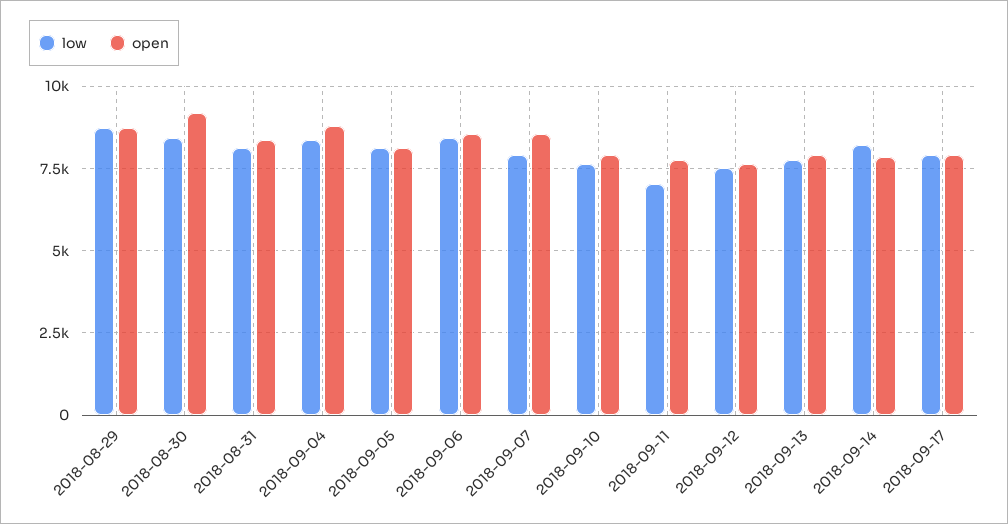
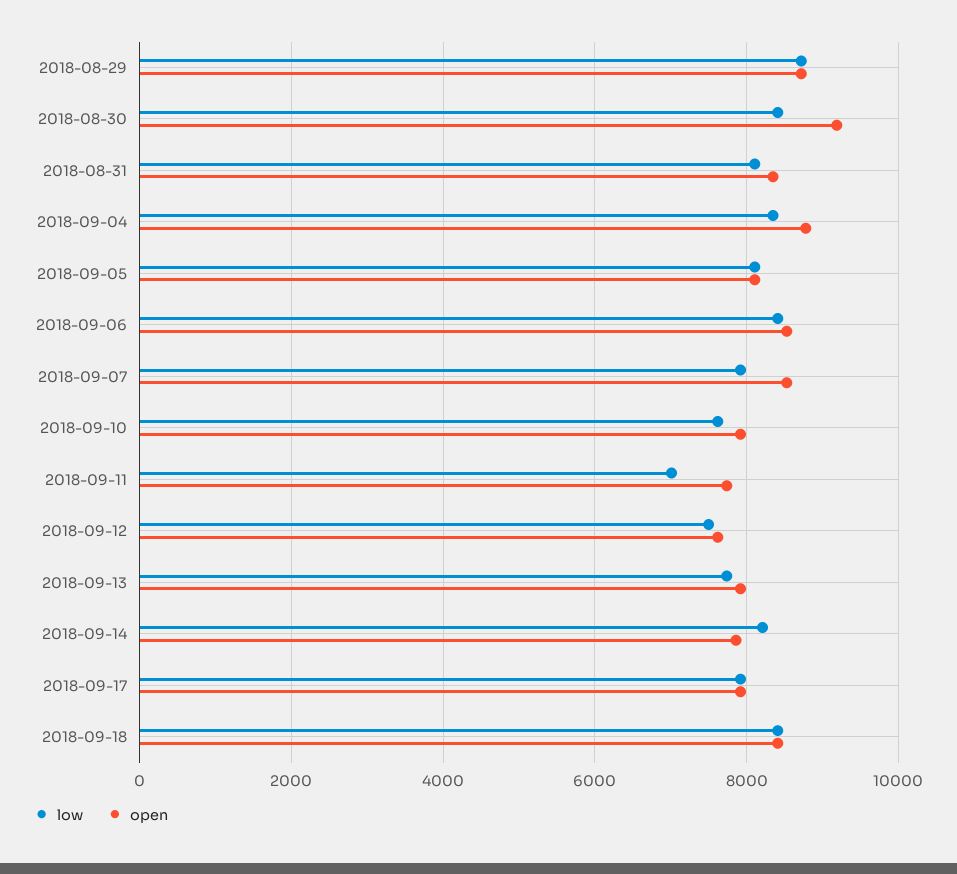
low, 2018-09-18: none -> 8400
open, 2018-09-18: none -> 8400

